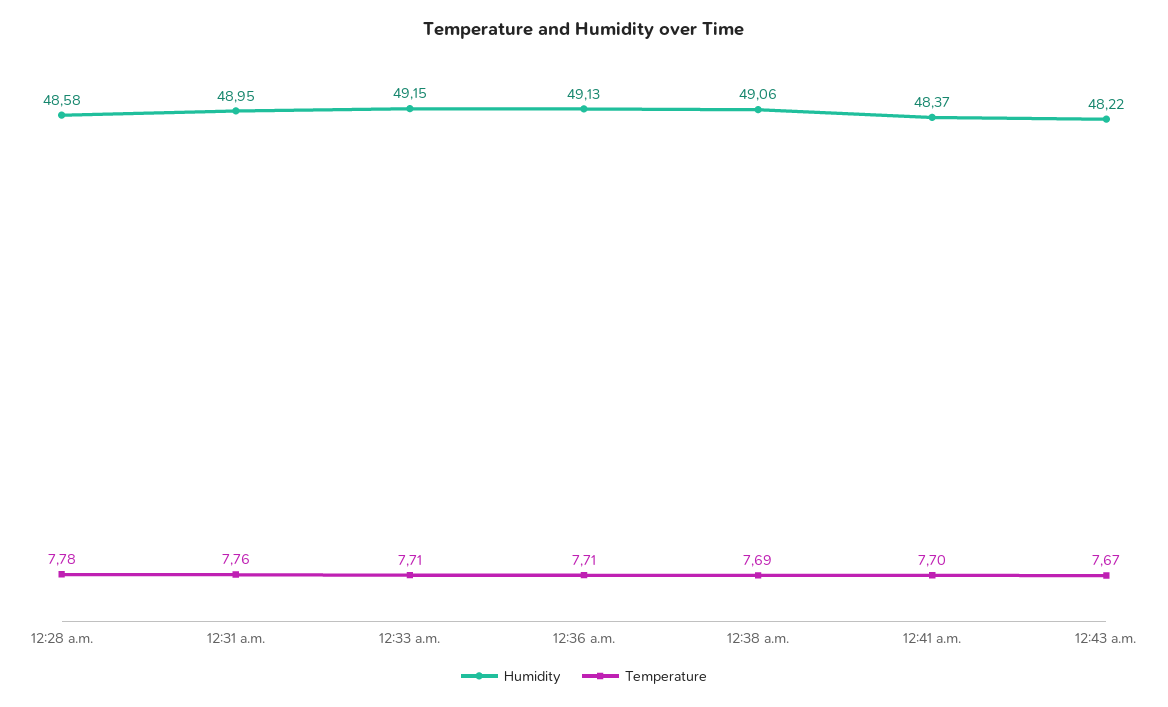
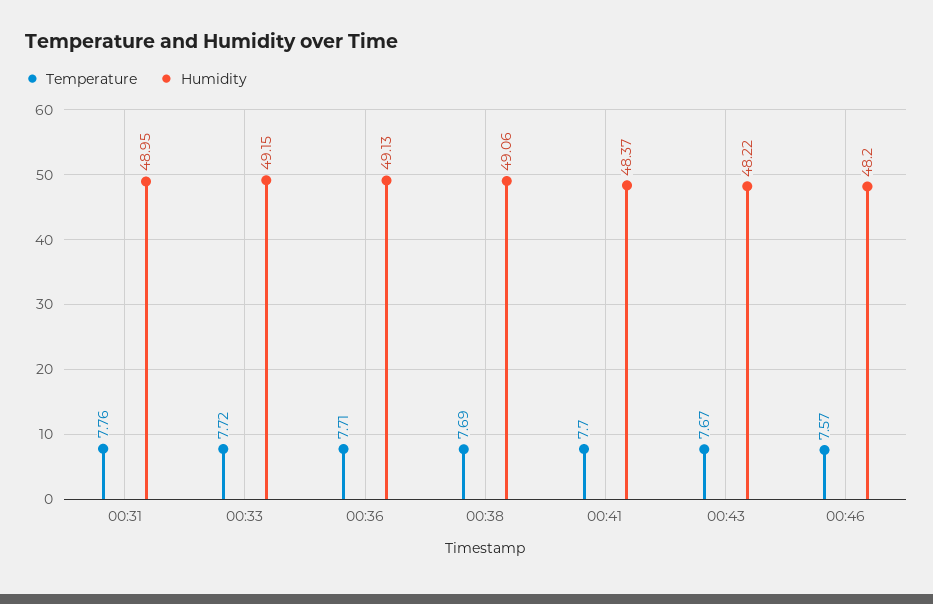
Humidity, 12:28 a.m.: 48.58 -> none
Temperature, 12:28 a.m.: 7.78 -> none
Temperature, 12:33 a.m.: 7.71 -> 7.72
Temperature, 00:46: none -> 7.57
Humidity, 00:46: none -> 48.2

